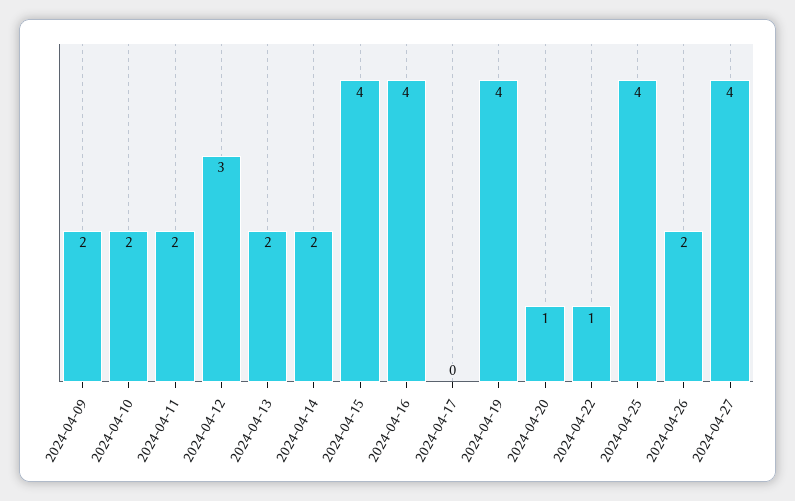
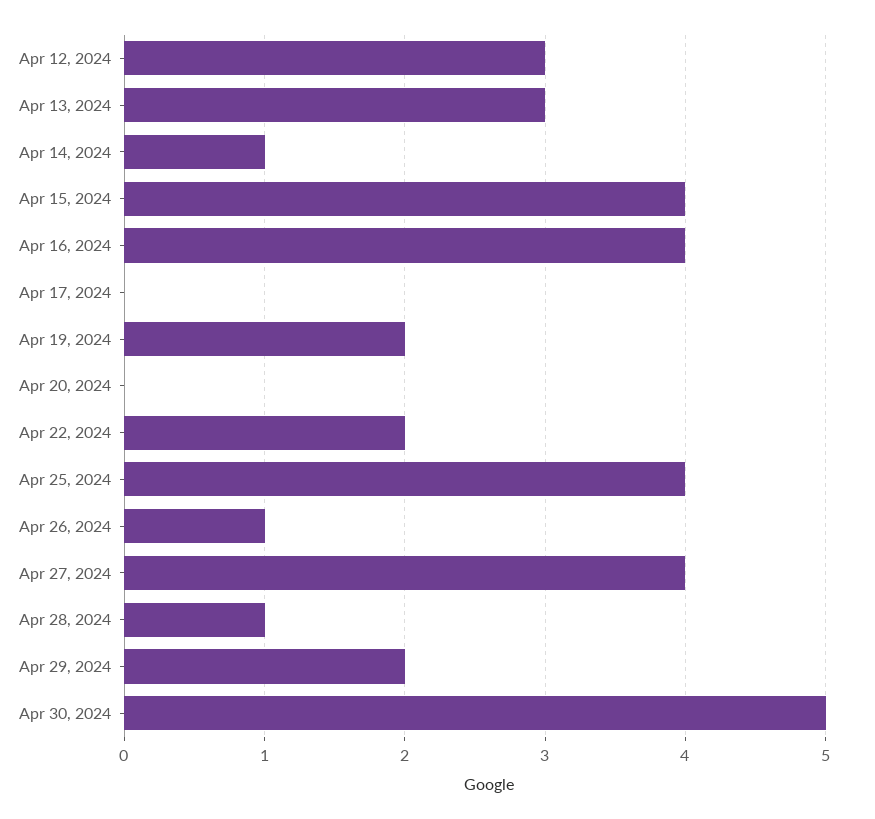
2024-04-09: 2 -> none
2024-04-10: 2 -> none
2024-04-11: 2 -> none
2024-04-13: 2 -> 3
2024-04-14: 2 -> 1
2024-04-19: 4 -> 2
2024-04-20: 1 -> 0
2024-04-22: 1 -> 2
2024-04-26: 2 -> 1
Apr 28, 2024: none -> 1
Apr 29, 2024: none -> 2
Apr 30, 2024: none -> 5

